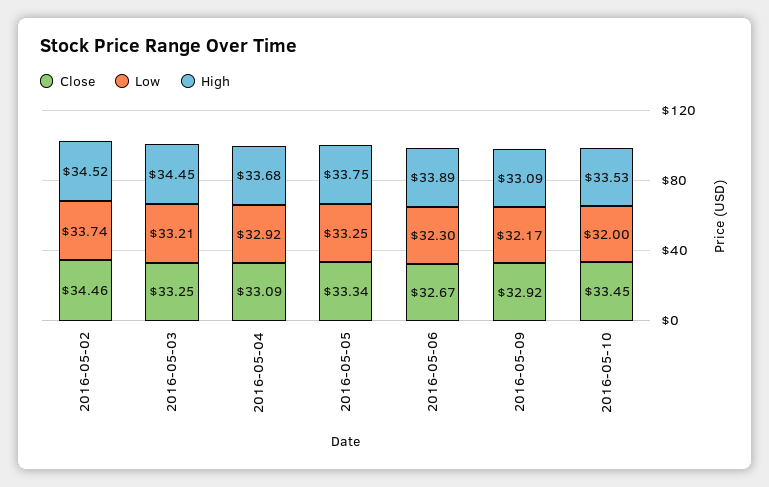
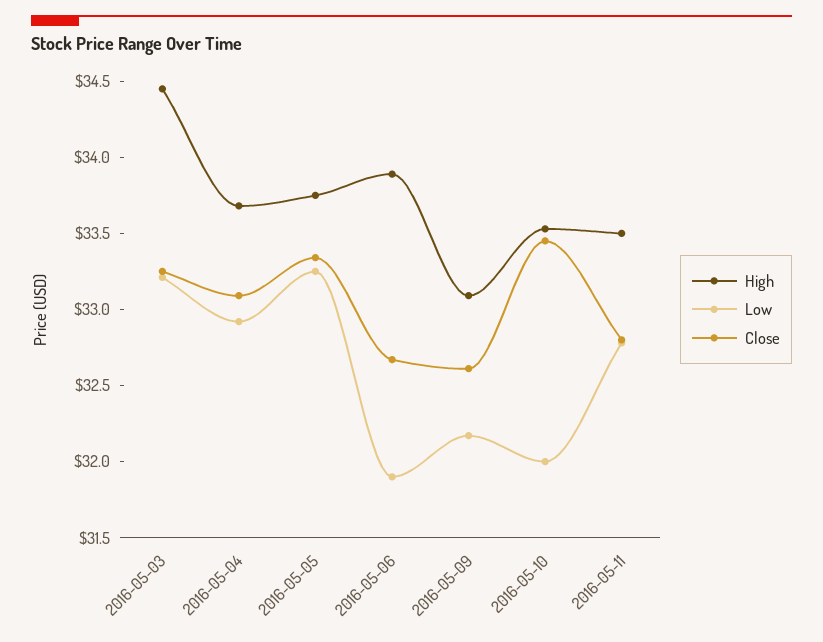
Close, 2016-05-02: 34.46 -> none
Low, 2016-05-02: 33.74 -> none
High, 2016-05-02: 34.52 -> none
Low, 2016-05-06: 32.3 -> 31.9
Close, 2016-05-09: 32.92 -> 32.6
High, 2016-05-11: none -> 33.5
Low, 2016-05-11: none -> 32.8
Close, 2016-05-11: none -> 32.8

